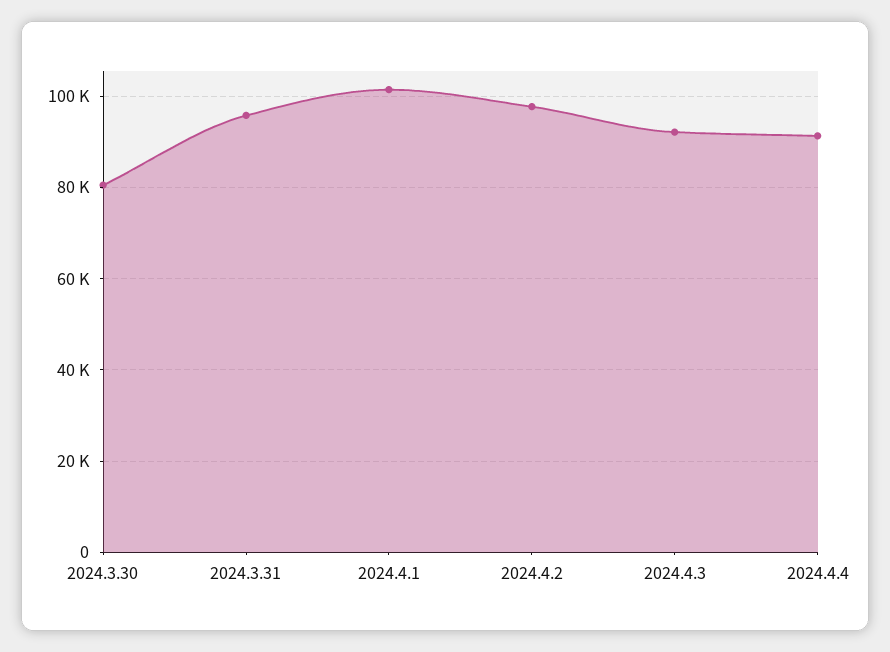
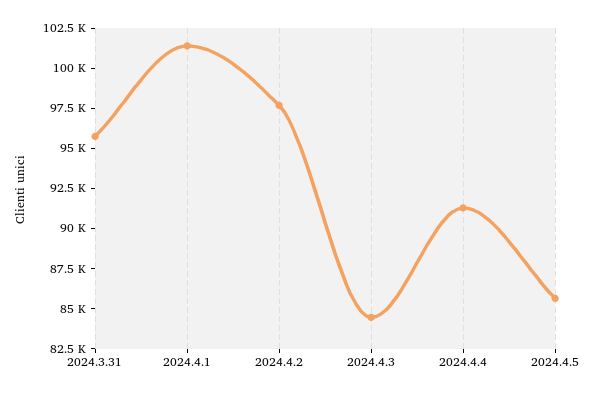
2024.3.30: 80000 -> none
2024.4.3: 92000 -> 84500
2024.4.5: none -> 85500

